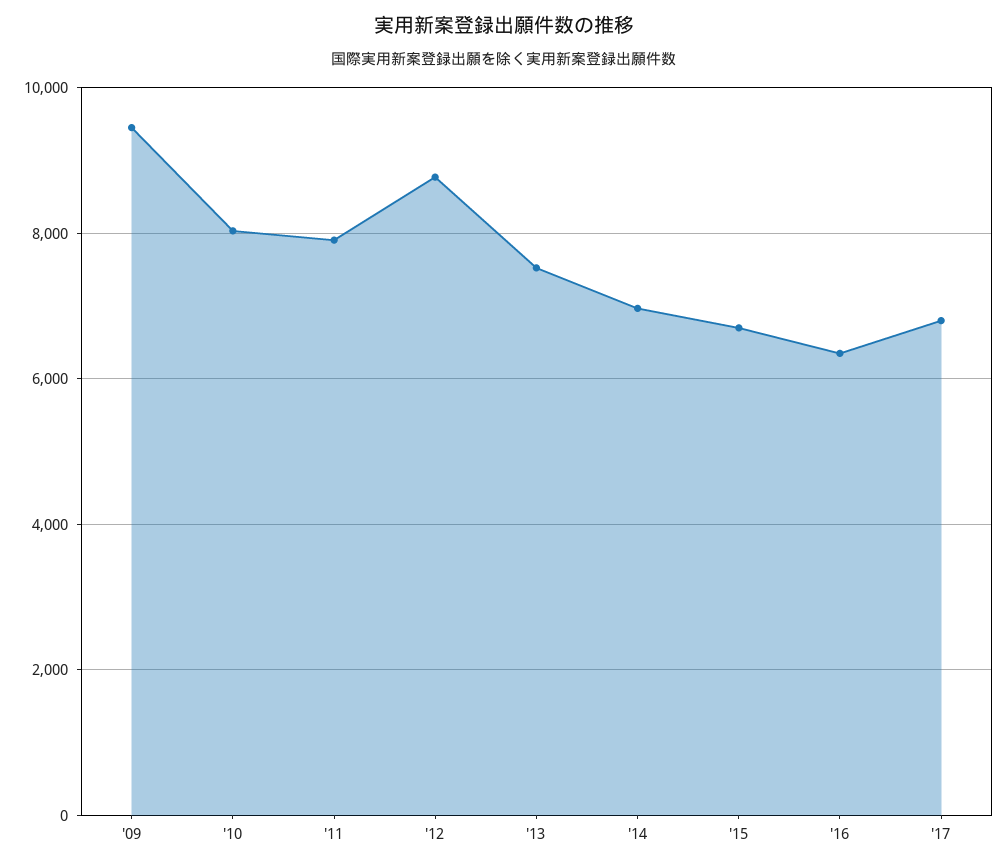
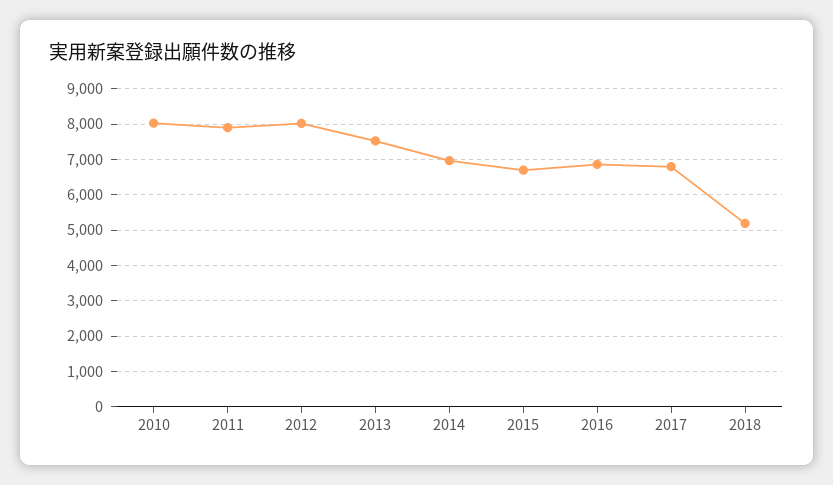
'09: 9400 -> none
'12: 8800 -> 8000
'16: 6400 -> 6800
2018: none -> 5200

